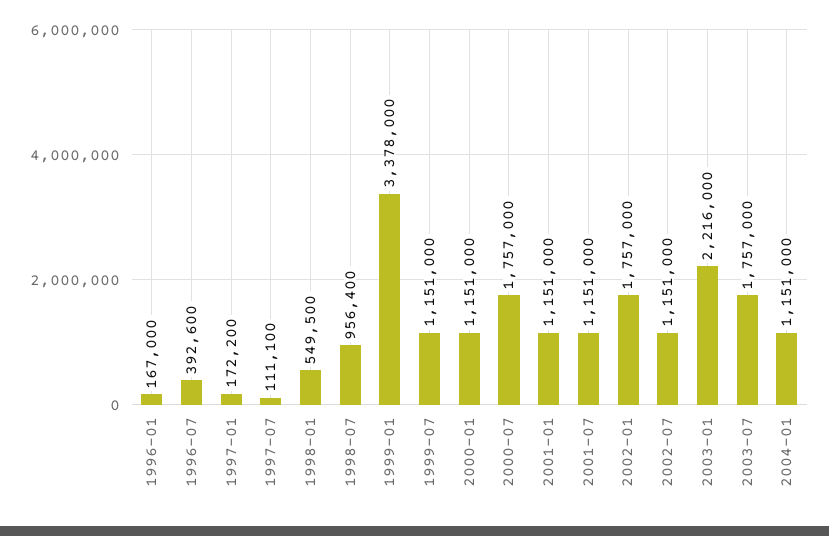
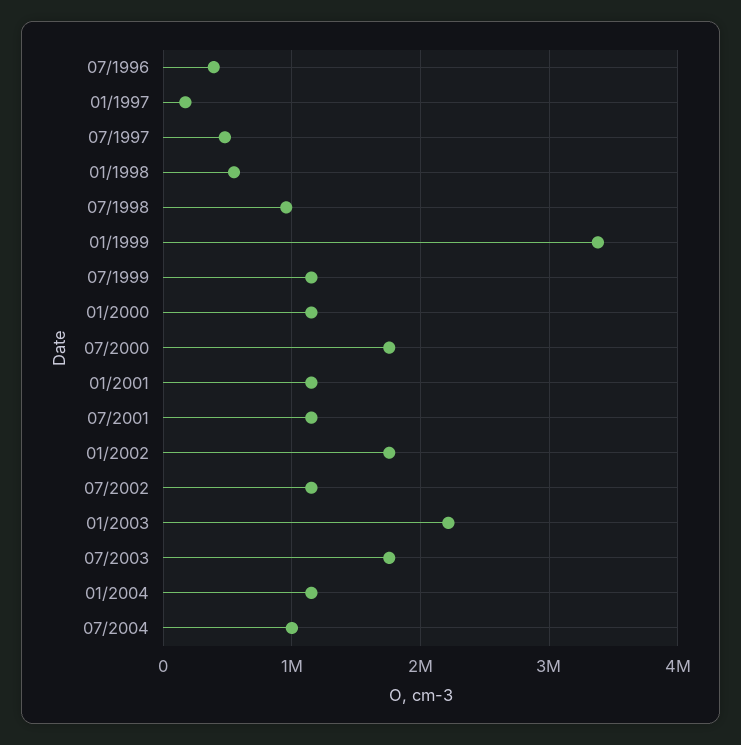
1996-01: 167000 -> none
1997-07: 111100 -> 500000
07/2004: none -> 1000000

